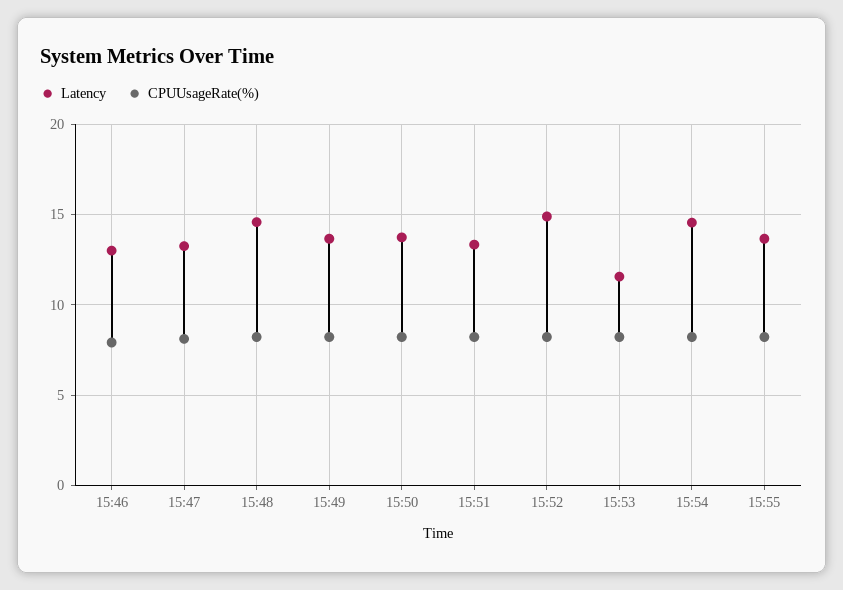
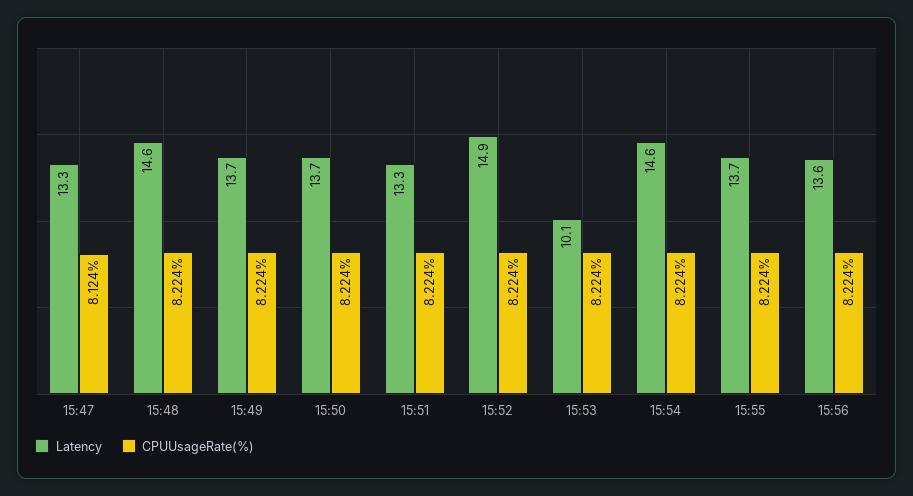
Latency, 15:46: 13 -> none
CPUUsageRate(%), 15:46: 8 -> none
Latency, 15:53: 11.5 -> 10.1
Latency, 15:56: none -> 13.6
CPUUsageRate(%), 15:56: none -> 8.224

